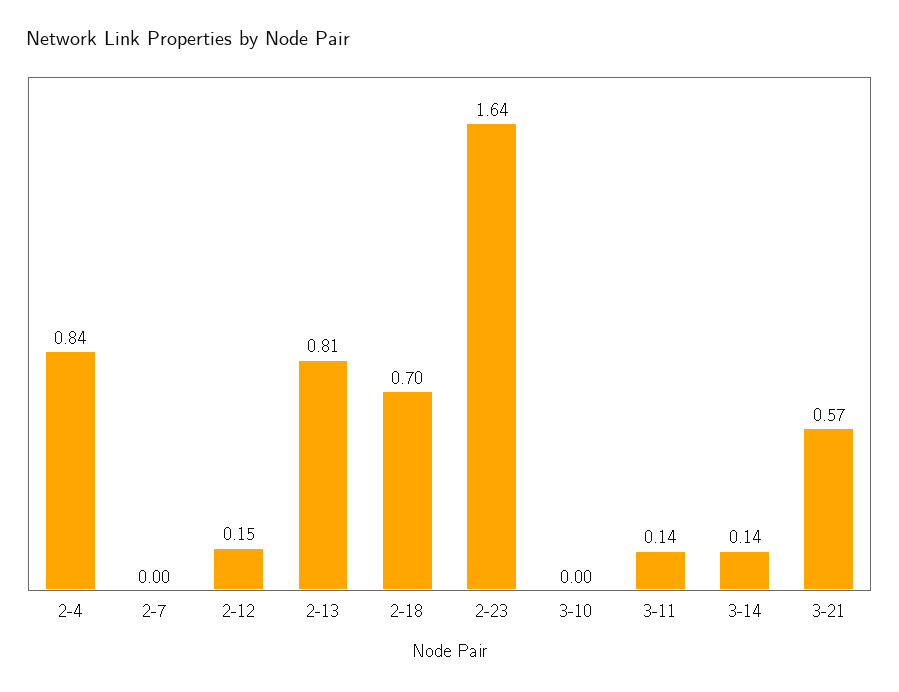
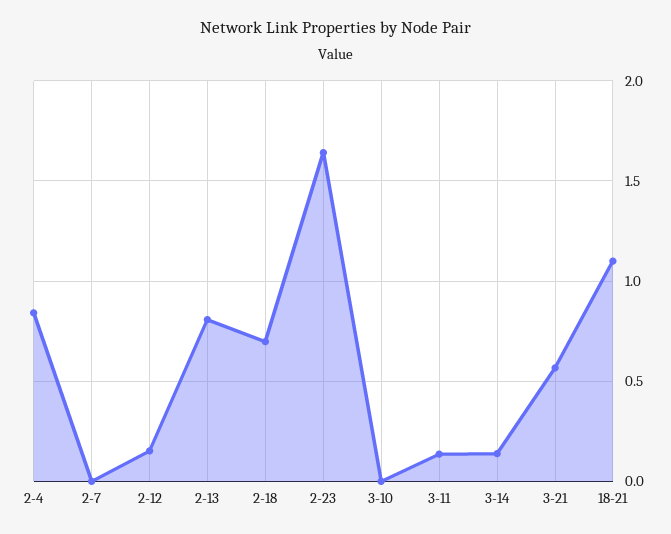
18-21: none -> 1.1

